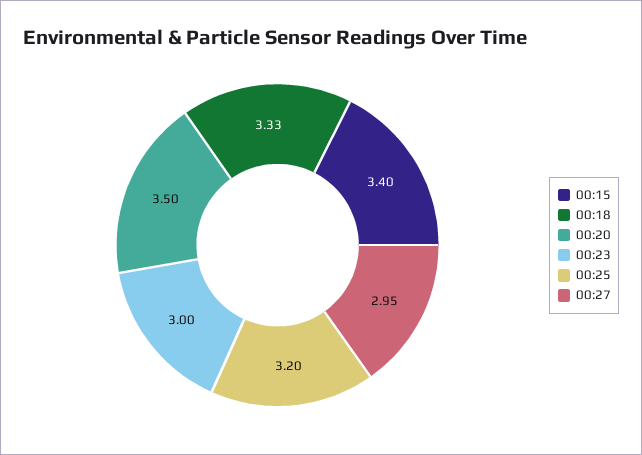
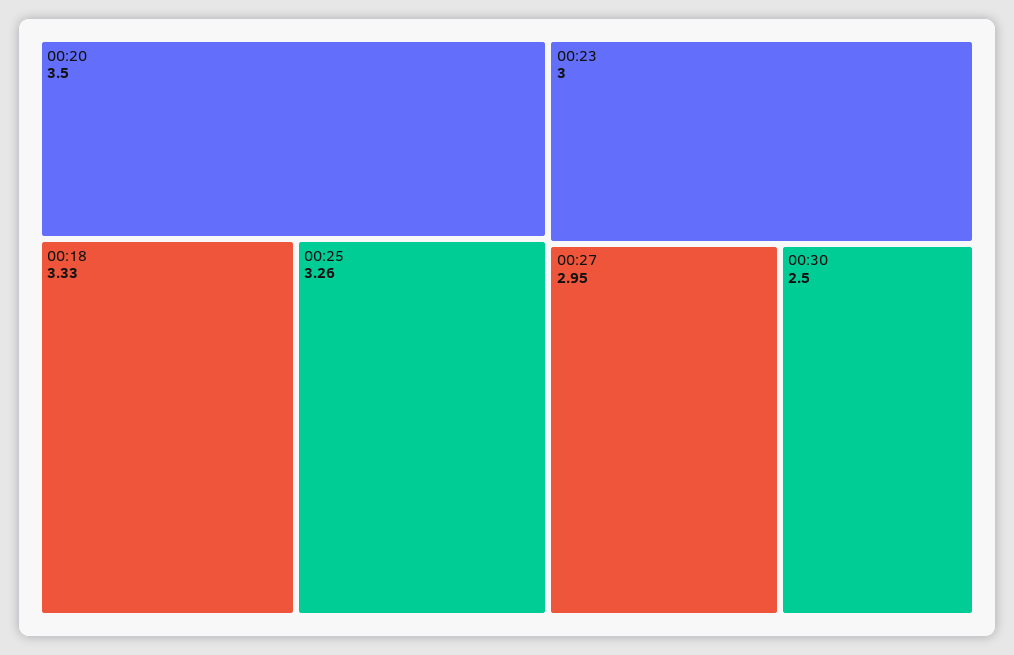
00:15: 3.4 -> none
00:25: 3.2 -> 3.26
00:30: none -> 2.5

